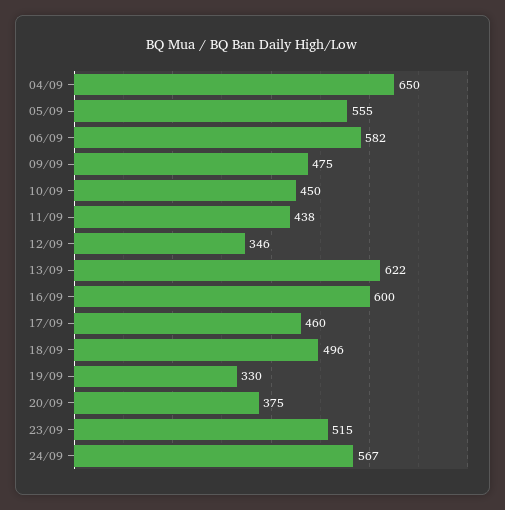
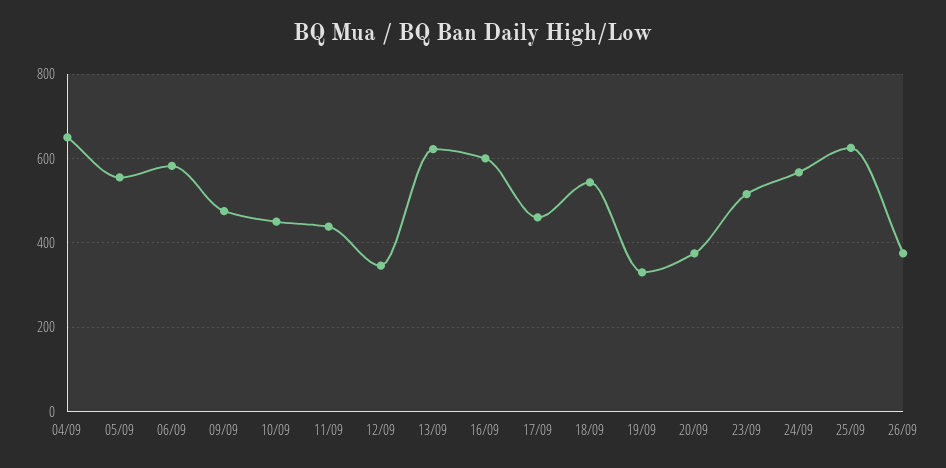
18/09: 496 -> 540
25/09: none -> 620
26/09: none -> 380

